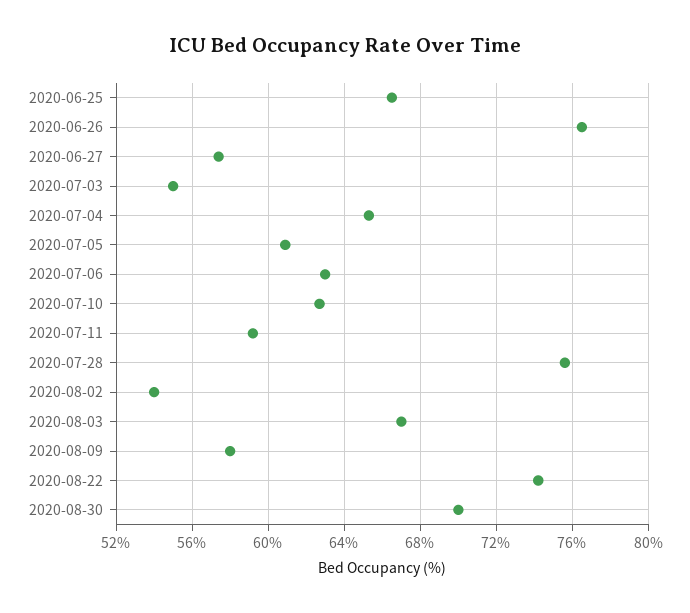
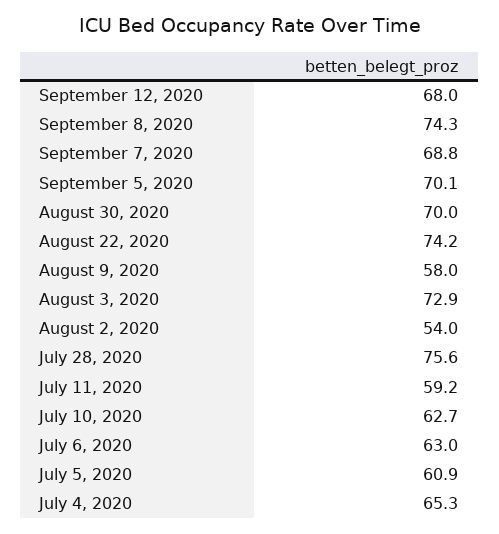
2020-06-25: 66.5 -> none
2020-06-26: 76.5 -> none
2020-06-27: 57.5 -> none
2020-07-03: 55 -> none
2020-08-03: 67 -> 72.9
September 12, 2020: none -> 68
September 8, 2020: none -> 74.3
September 7, 2020: none -> 68.8
September 5, 2020: none -> 70.1

